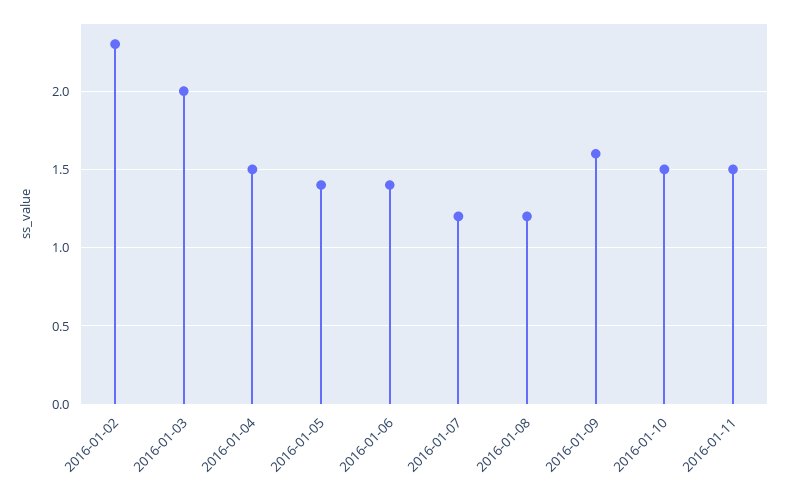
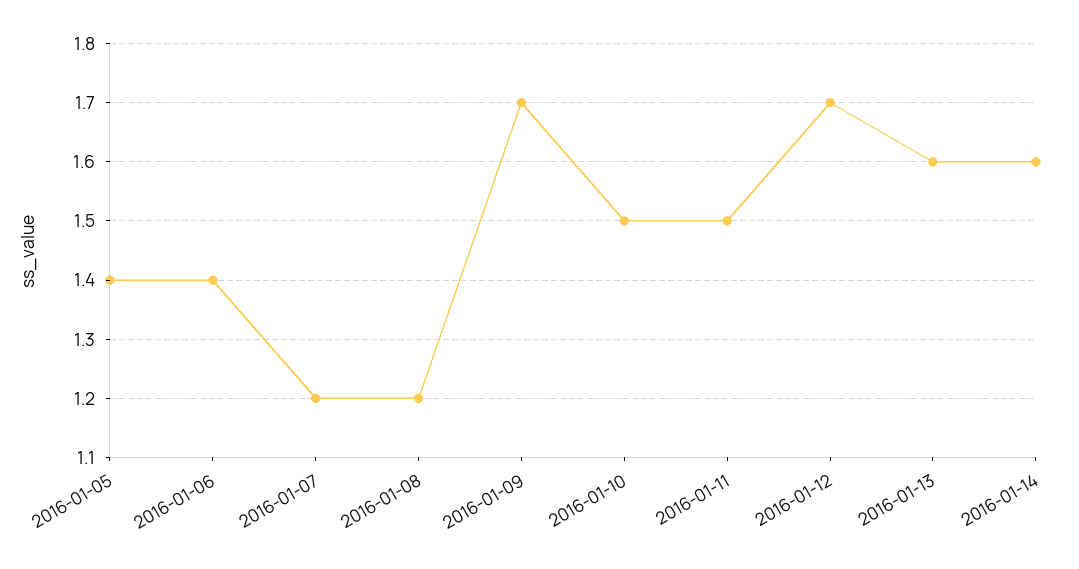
2016-01-02: 2.3 -> none
2016-01-03: 2 -> none
2016-01-04: 1.5 -> none
2016-01-09: 1.6 -> 1.7
2016-01-12: none -> 1.7
2016-01-13: none -> 1.6
2016-01-14: none -> 1.6

